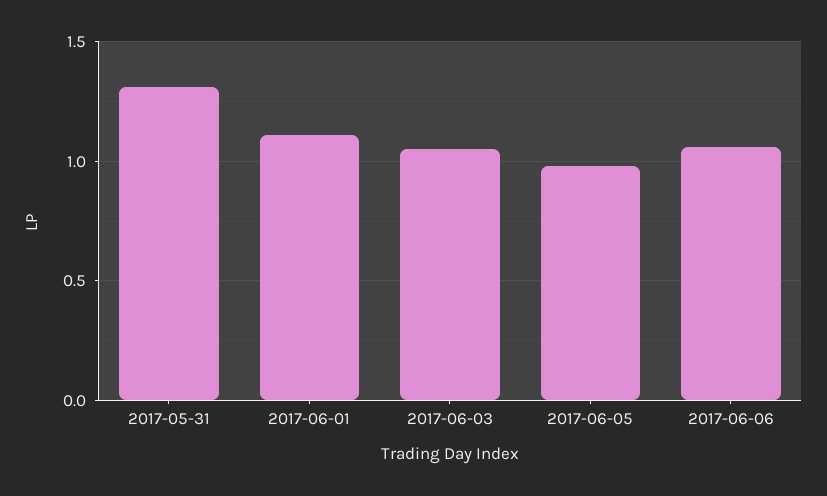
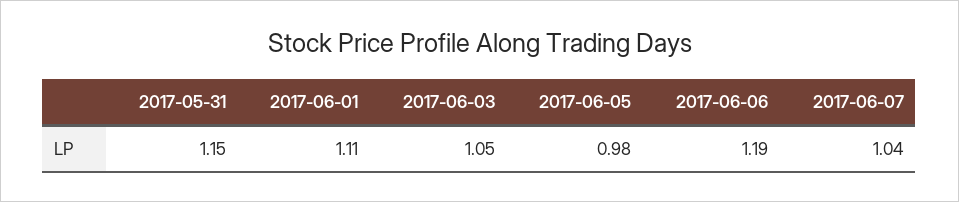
2017-05-31: 1.3 -> 1.15
2017-06-06: 1.05 -> 1.19
2017-06-07: none -> 1.04

